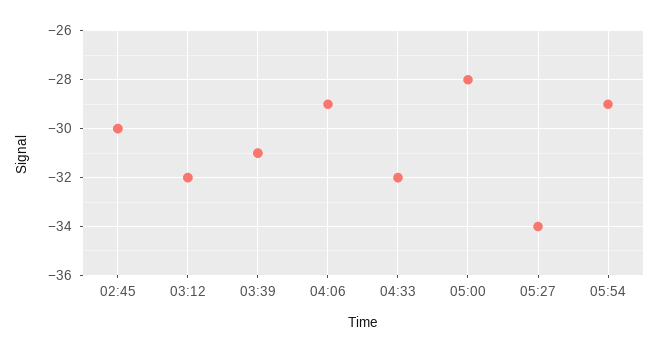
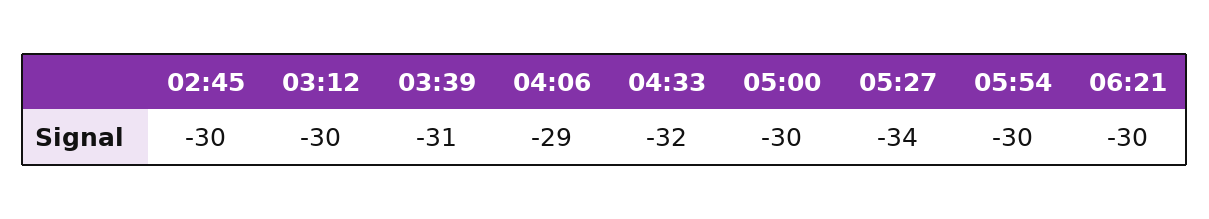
03:12: -32 -> -30
05:00: -28 -> -30
05:54: -29 -> -30
06:21: none -> -30

